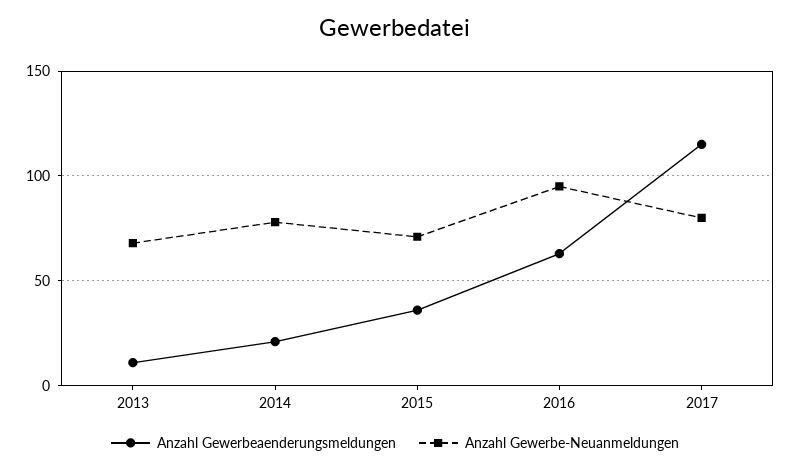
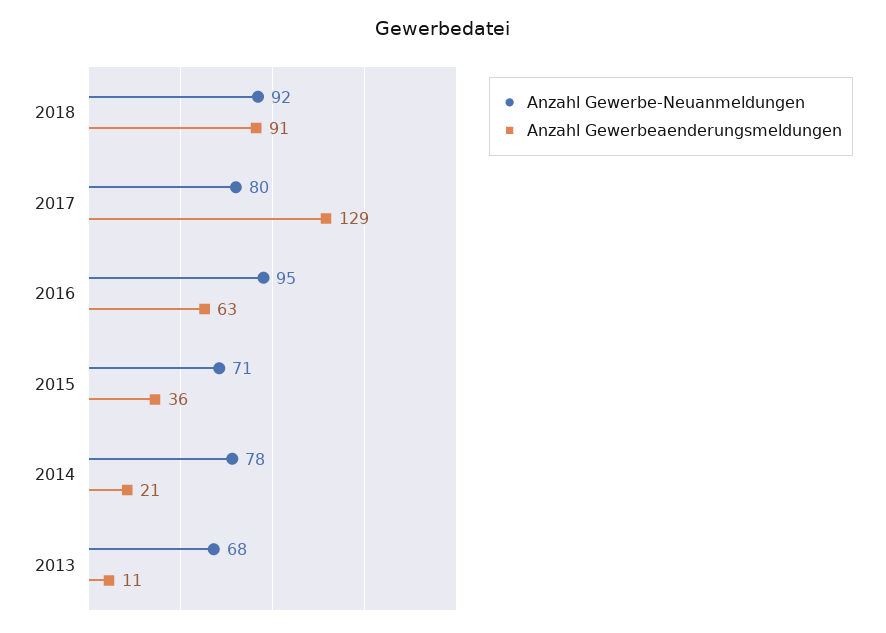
Anzahl Gewerbeaenderungsmeldungen, 2017: 115 -> 129
Anzahl Gewerbe-Neuanmeldungen, 2018: none -> 92
Anzahl Gewerbeaenderungsmeldungen, 2018: none -> 91

